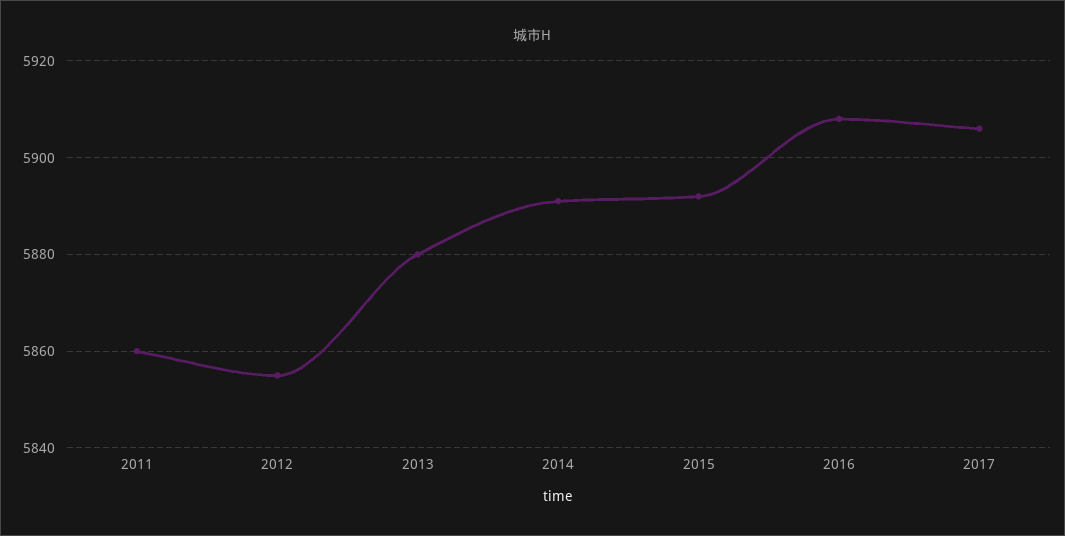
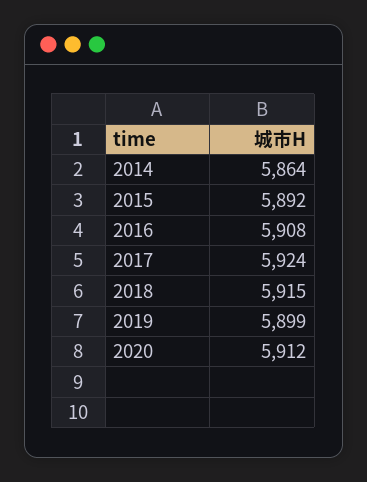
2011: 5860 -> none
2012: 5855 -> none
2013: 5880 -> none
2014: 5890 -> 5864
2017: 5905 -> 5924
2018: none -> 5915
2019: none -> 5899
2020: none -> 5912

